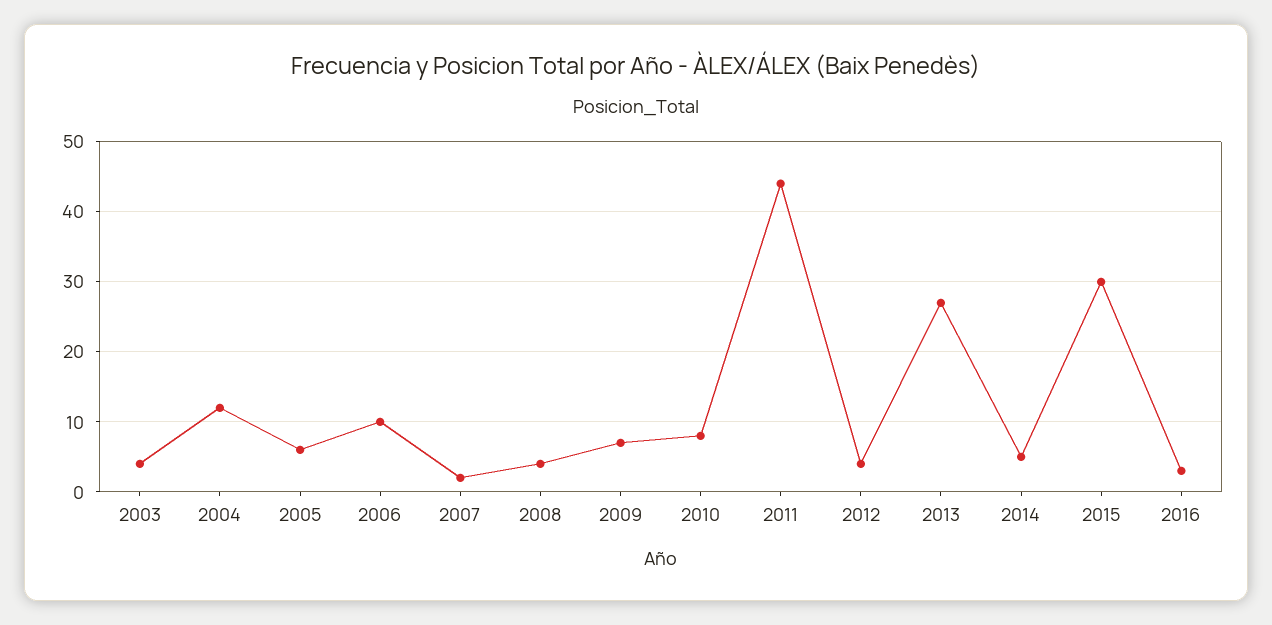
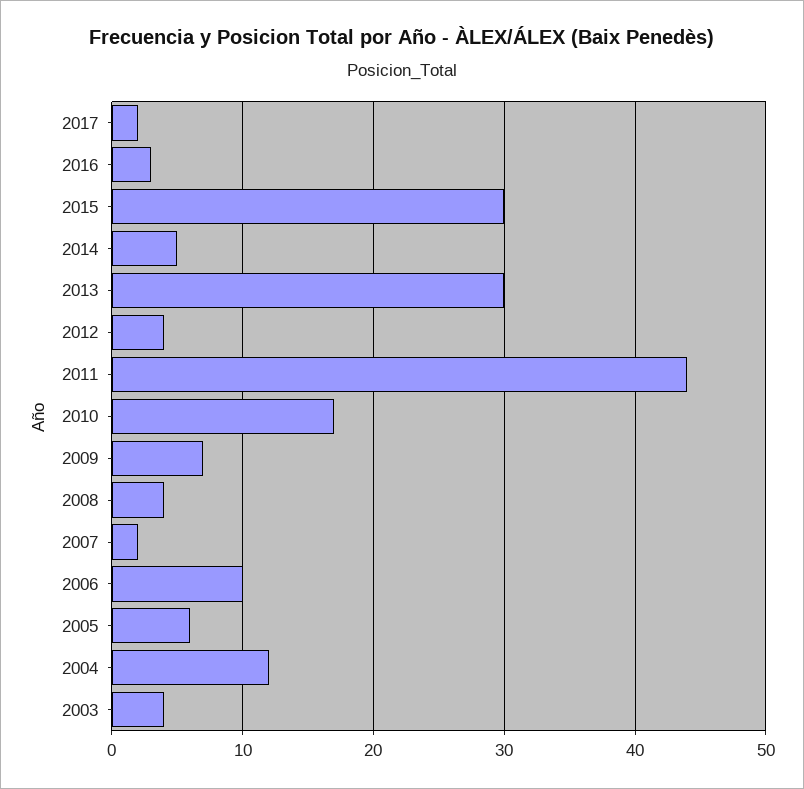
2010: 8 -> 17
2013: 27 -> 30
2017: none -> 2

